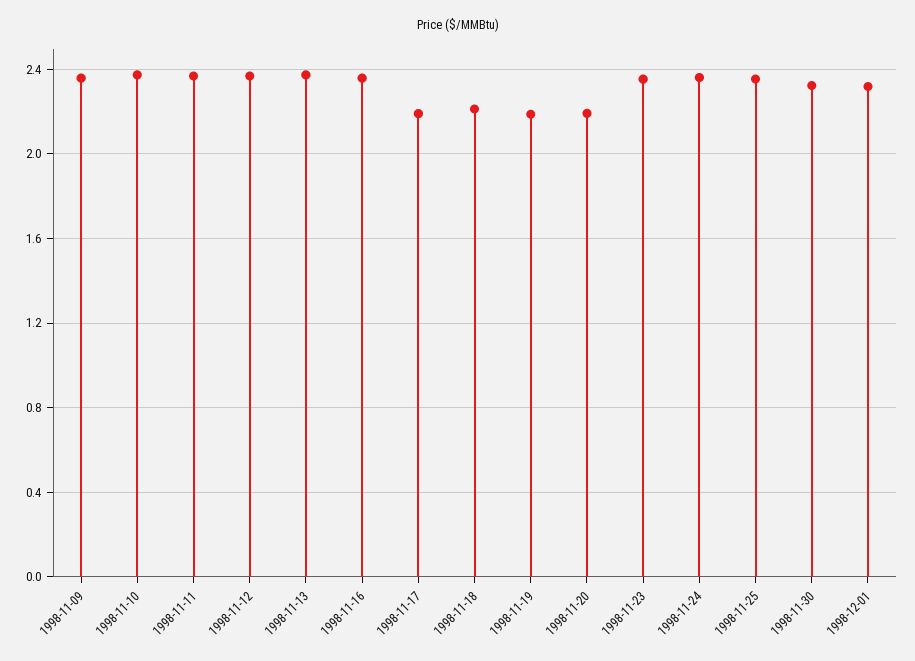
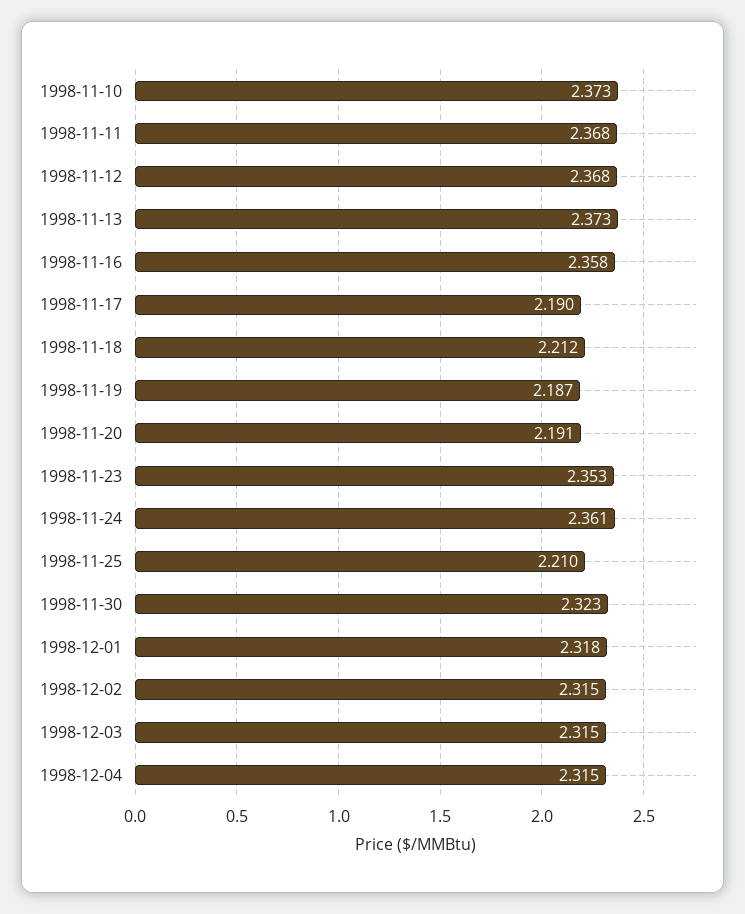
1998-11-09: 2.35 -> none
1998-11-25: 2.35 -> 2.21
1998-12-02: none -> 2.315
1998-12-03: none -> 2.315
1998-12-04: none -> 2.315

